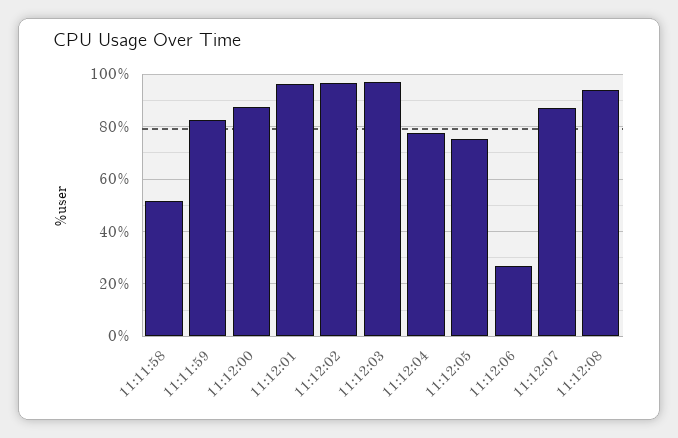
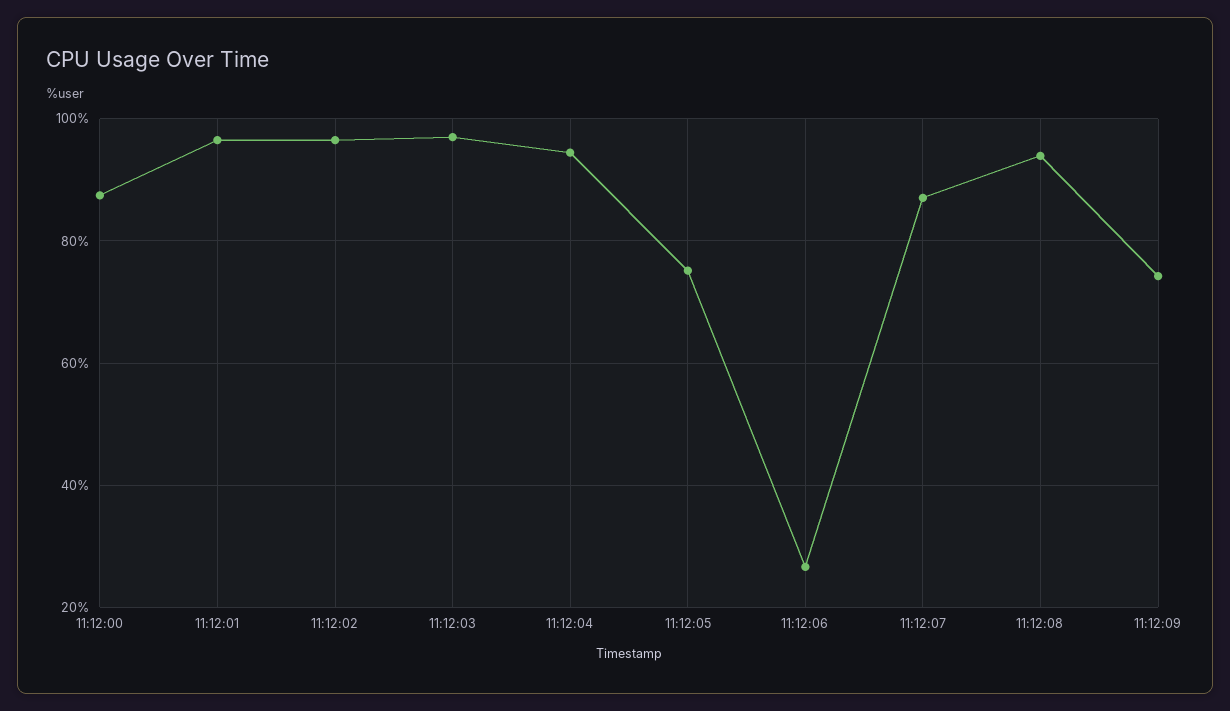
11:11:58: 52.5 -> none
11:11:59: 82.5 -> none
11:12:04: 77.5 -> 94
11:12:09: none -> 74

